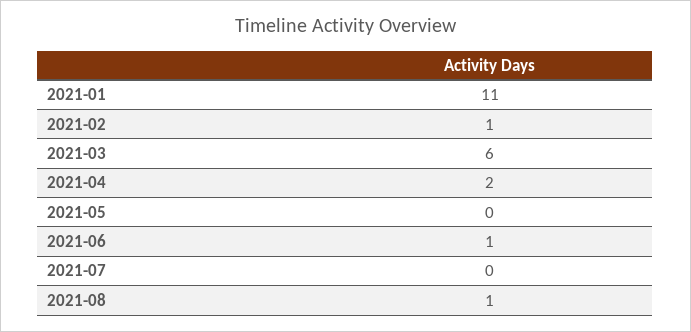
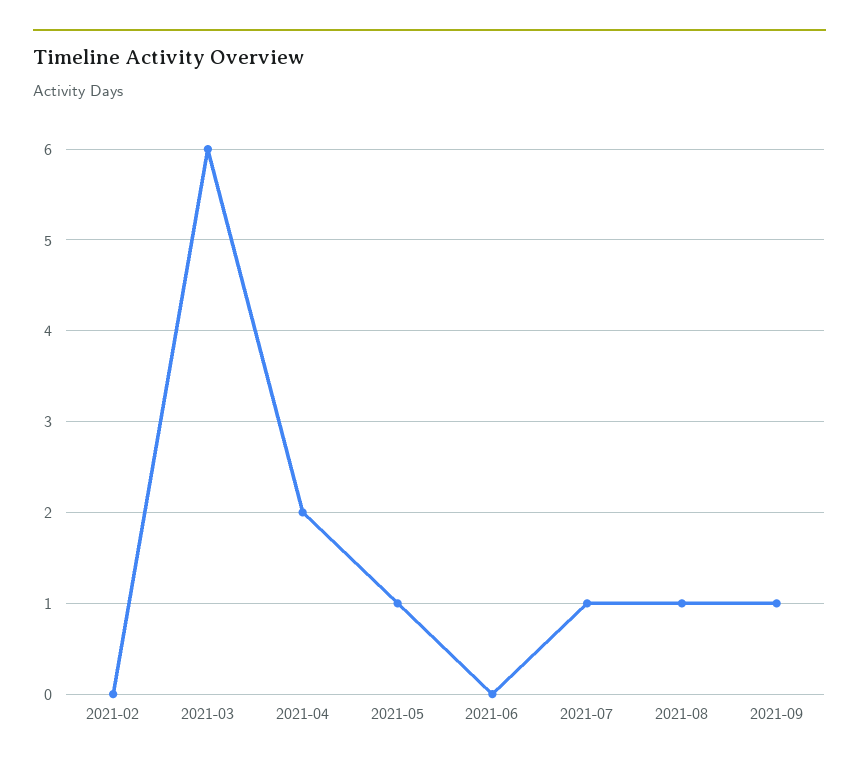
2021-01: 11 -> none
2021-02: 1 -> 0
2021-05: 0 -> 1
2021-06: 1 -> 0
2021-07: 0 -> 1
2021-09: none -> 1

